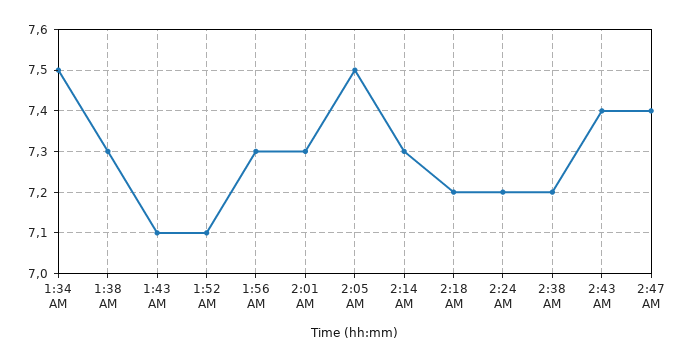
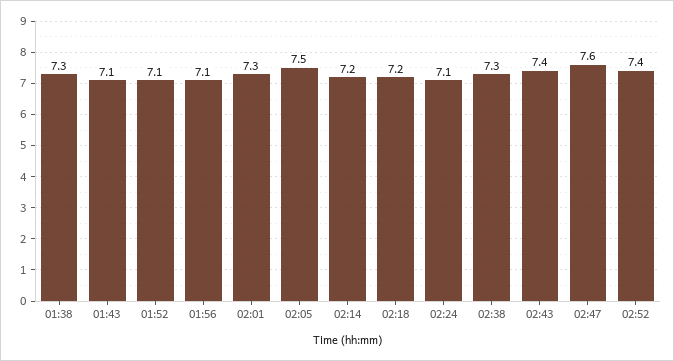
1:34 AM: 7.5 -> none
1:56 AM: 7.3 -> 7.1
2:14 AM: 7.3 -> 7.2
2:24 AM: 7.2 -> 7.1
2:38 AM: 7.2 -> 7.3
2:47 AM: 7.4 -> 7.6
02:52: none -> 7.4

